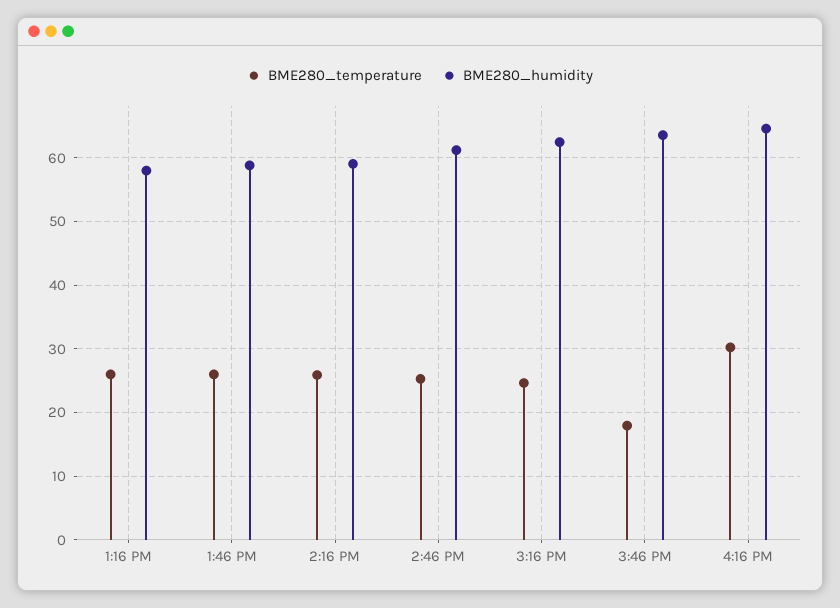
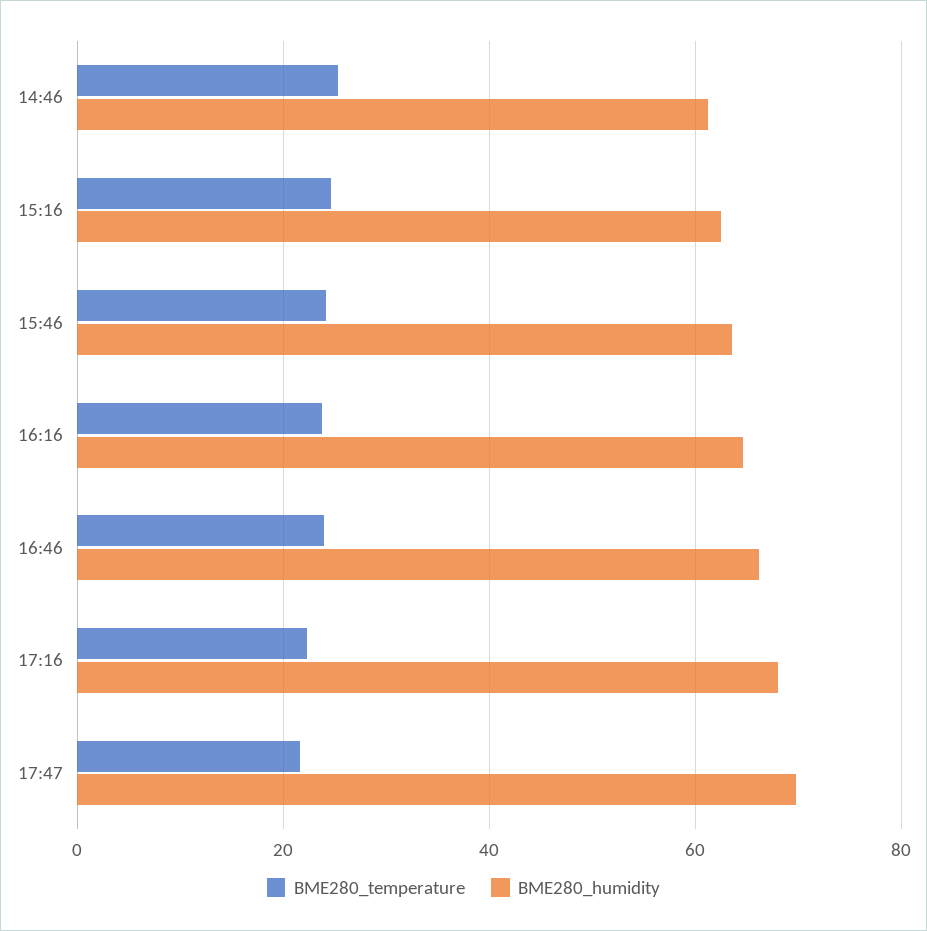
BME280_temperature, 1:16 PM: 26 -> none
BME280_humidity, 1:16 PM: 58 -> none
BME280_temperature, 1:46 PM: 26 -> none
BME280_humidity, 1:46 PM: 59 -> none
BME280_temperature, 2:16 PM: 26 -> none
BME280_humidity, 2:16 PM: 59 -> none
BME280_temperature, 3:46 PM: 18 -> 24
BME280_temperature, 4:16 PM: 30 -> 24
BME280_temperature, 16:46: none -> 24
BME280_humidity, 16:46: none -> 66
BME280_temperature, 17:16: none -> 22
BME280_humidity, 17:16: none -> 68
BME280_temperature, 17:47: none -> 22
BME280_humidity, 17:47: none -> 70

